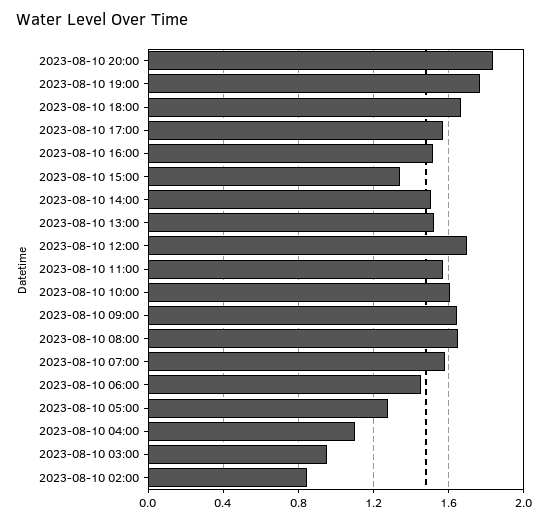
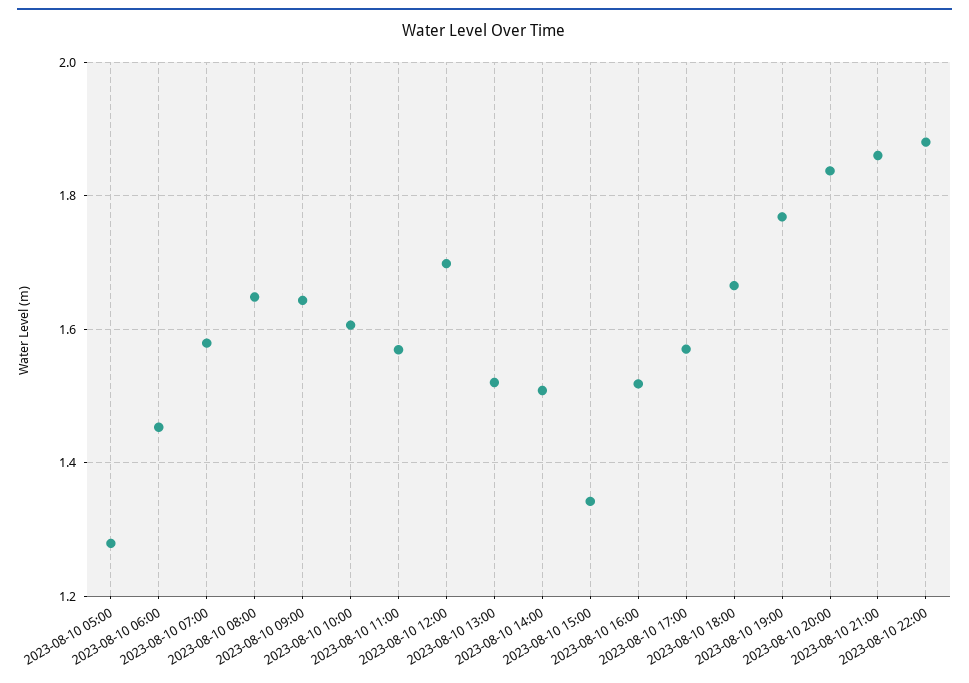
2023-08-10 04:00: 1.1 -> none
2023-08-10 03:00: 0.95 -> none
2023-08-10 02:00: 0.85 -> none
2023-08-10 21:00: none -> 1.86
2023-08-10 22:00: none -> 1.88

